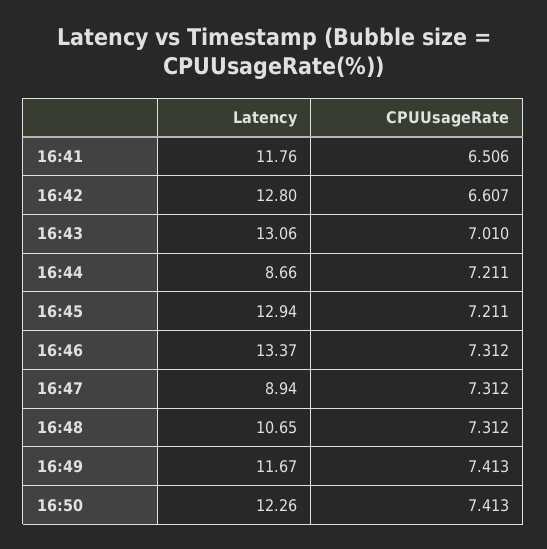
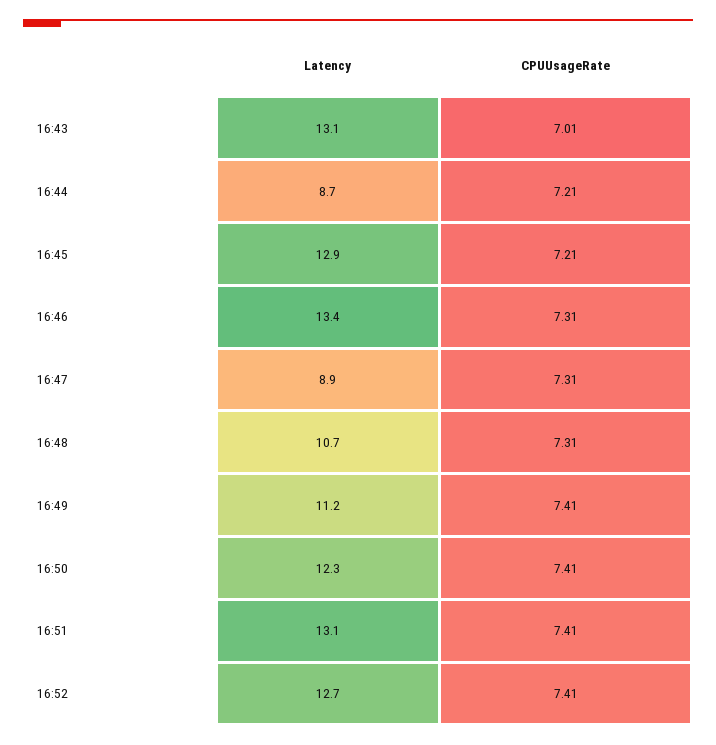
Latency, 16:41: 11.76 -> none
CPUUsageRate, 16:41: 6.506 -> none
Latency, 16:42: 12.8 -> none
CPUUsageRate, 16:42: 6.607 -> none
Latency, 16:49: 11.67 -> 11.2
Latency, 16:51: none -> 13.1
CPUUsageRate, 16:51: none -> 7.41
Latency, 16:52: none -> 12.7
CPUUsageRate, 16:52: none -> 7.41

